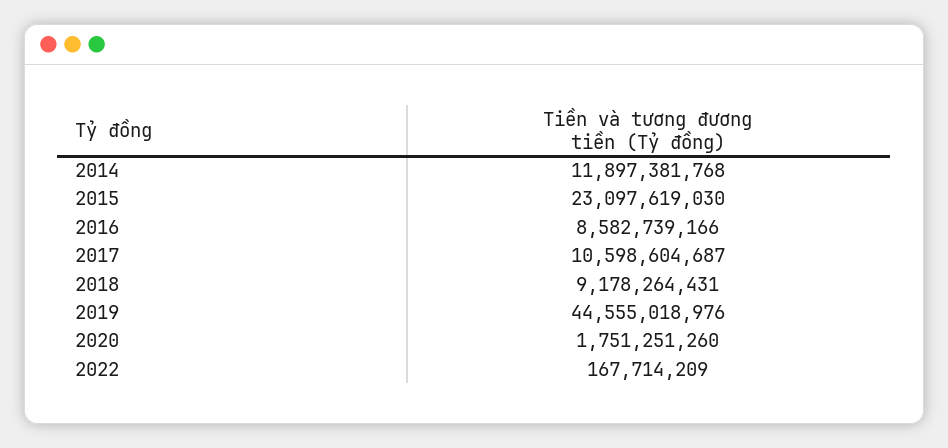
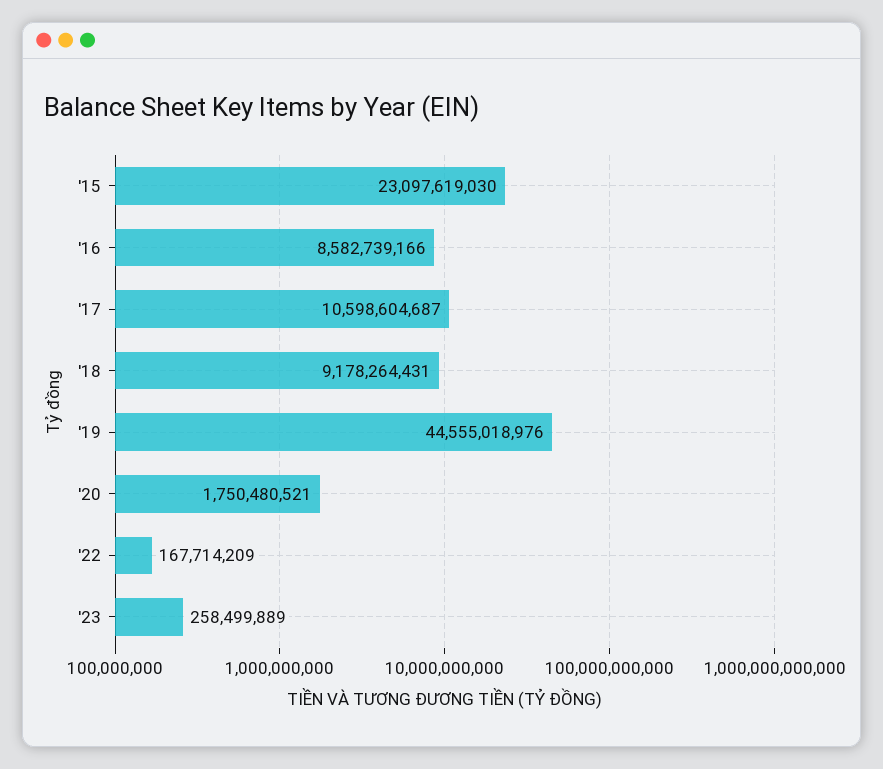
2014: 11897381768 -> none
2020: 1751251260 -> 1750480521
'23: none -> 258499889

